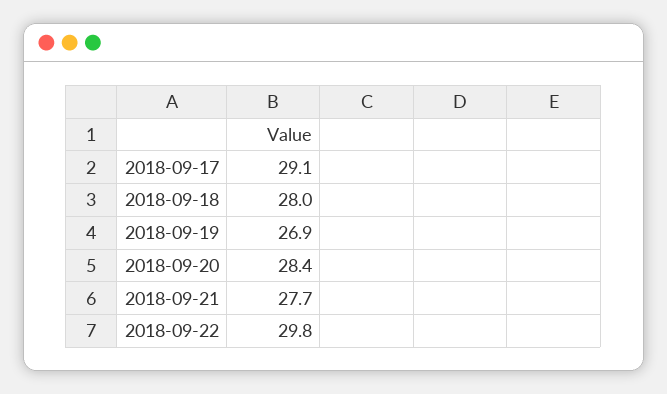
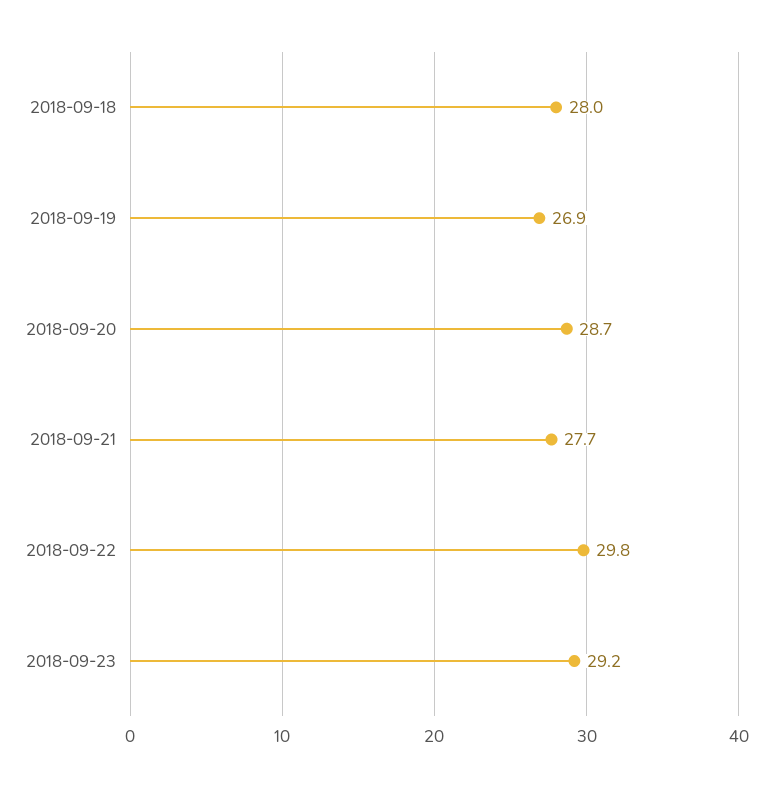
2018-09-17: 29.1 -> none
2018-09-20: 28.4 -> 28.7
2018-09-23: none -> 29.2

